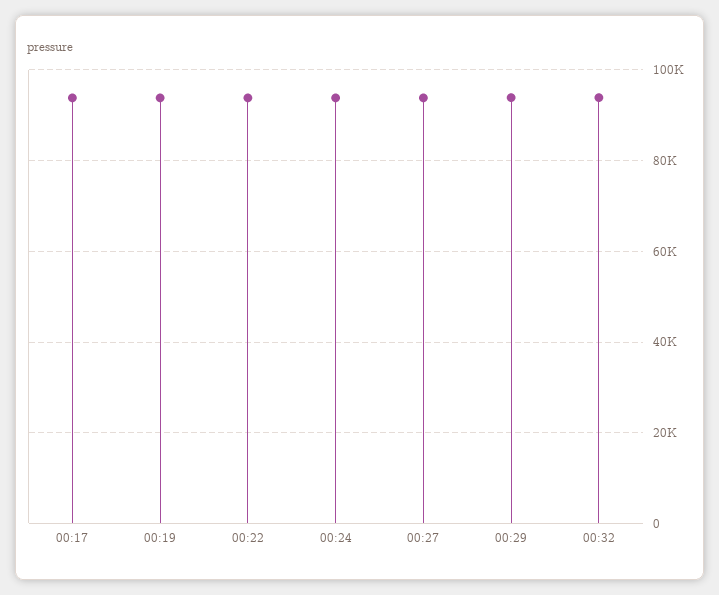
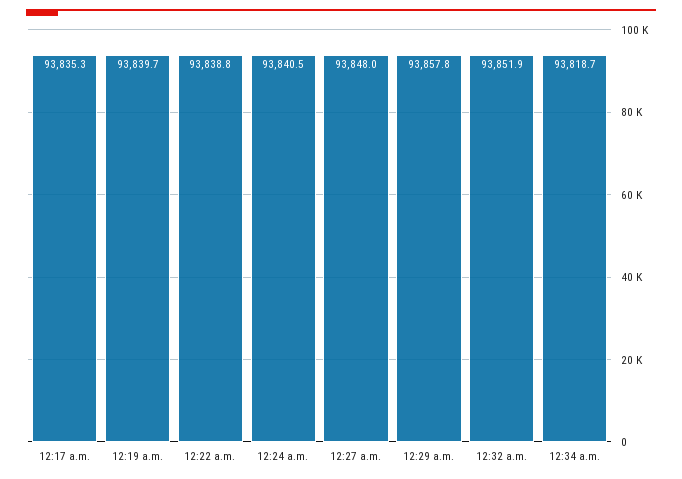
12:34 a.m.: none -> 93818.7

